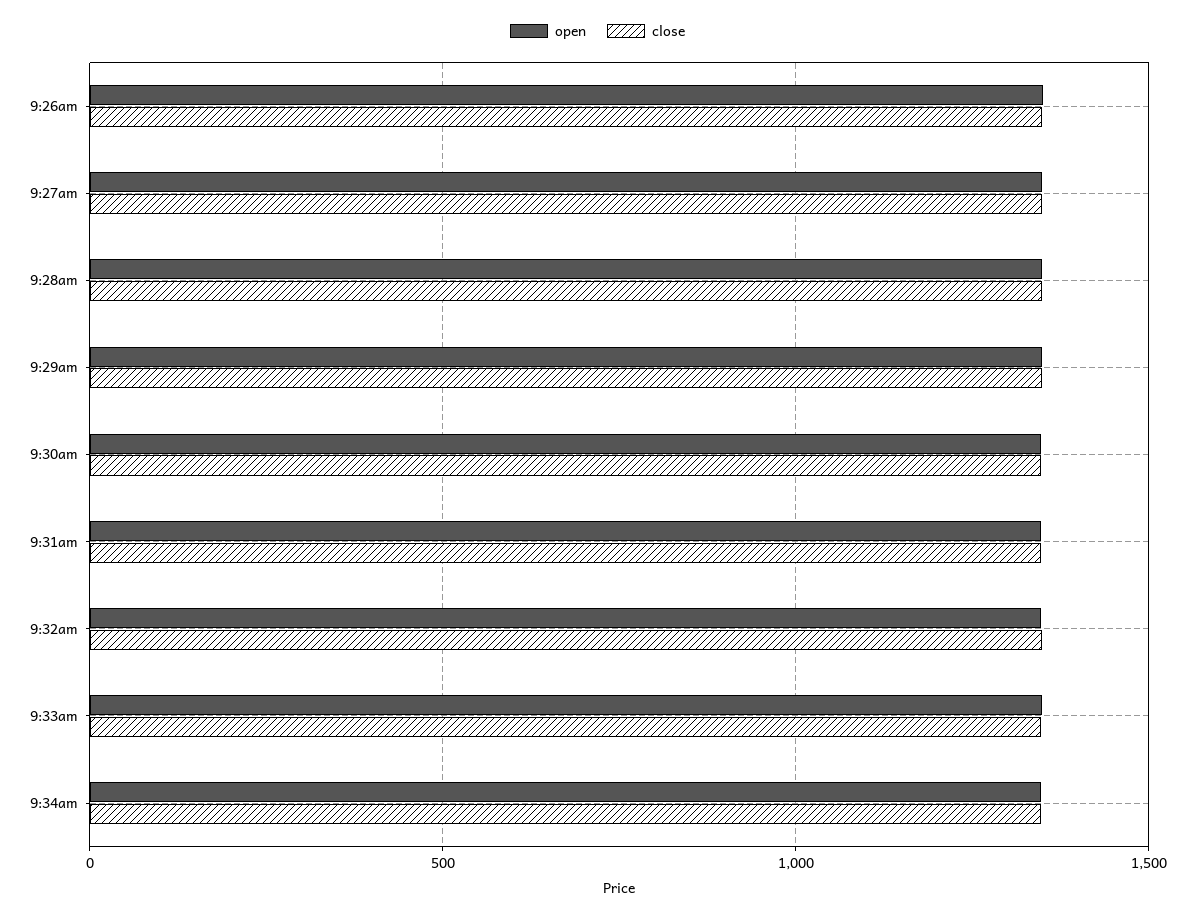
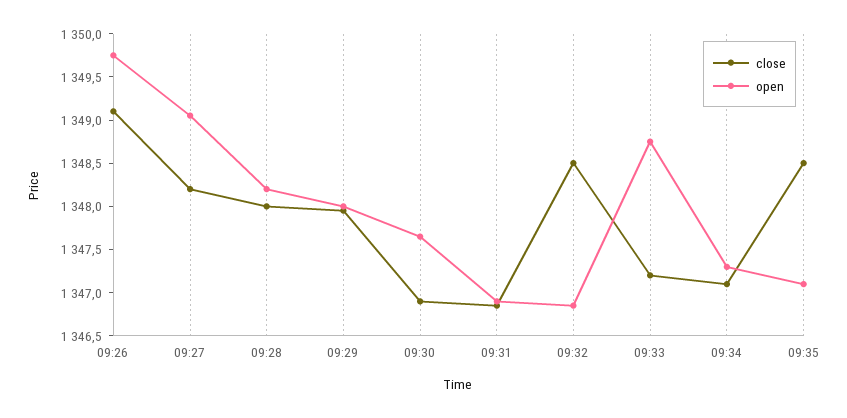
close, 09:35: none -> 1348.5
open, 09:35: none -> 1347.1

